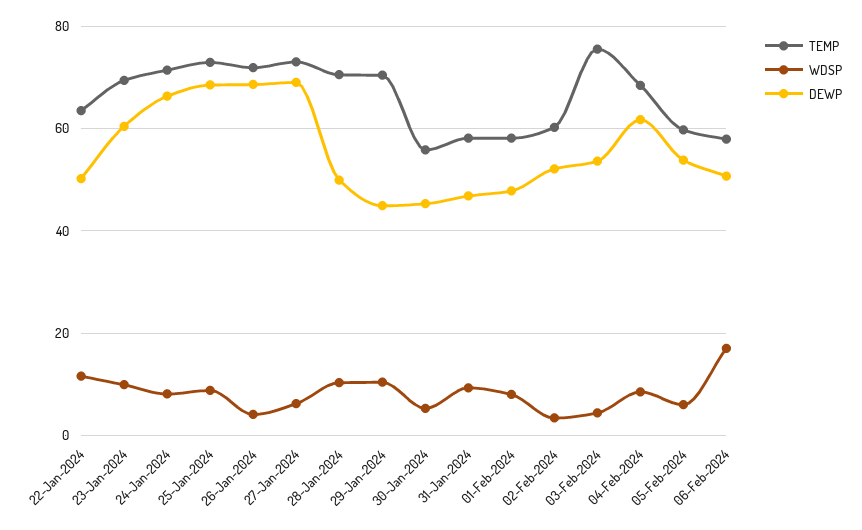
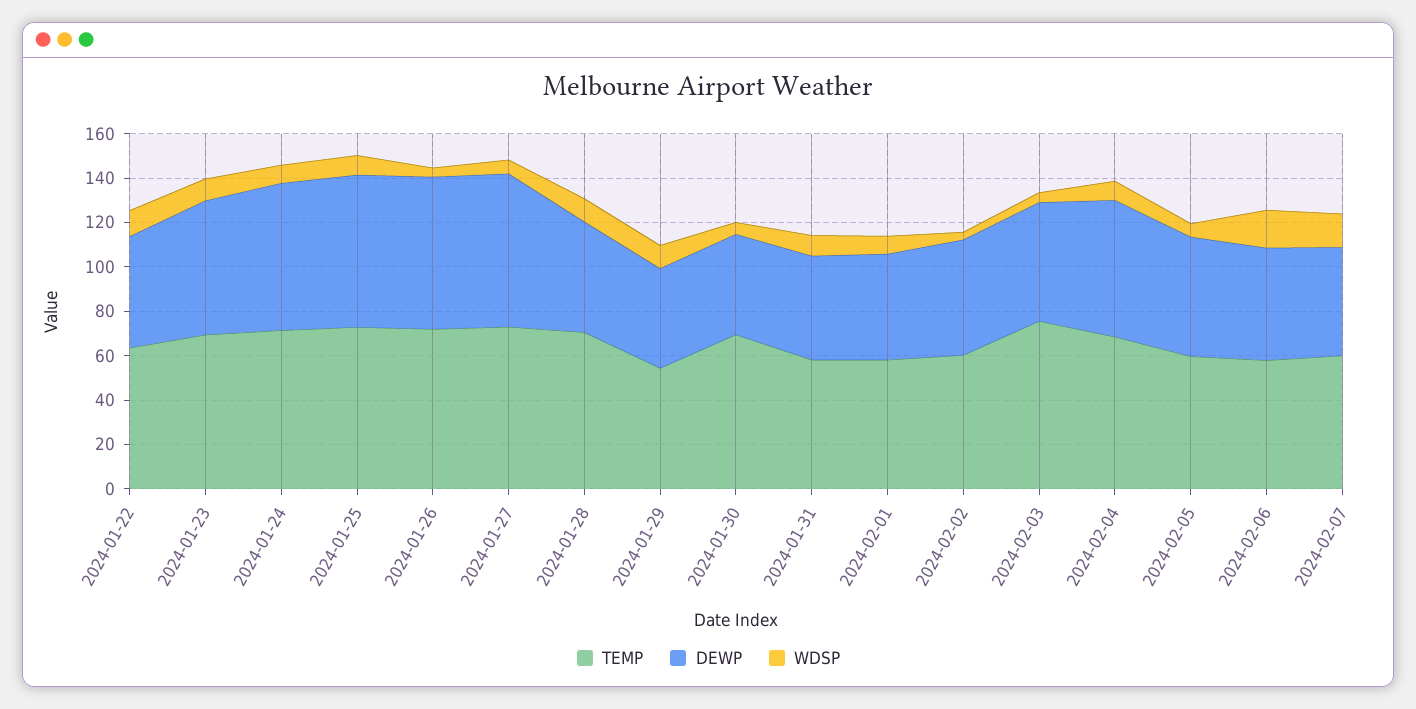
TEMP, 29-Jan-2024: 70 -> 55
TEMP, 30-Jan-2024: 56 -> 70
TEMP, 2024-02-07: none -> 60
DEWP, 2024-02-07: none -> 50
WDSP, 2024-02-07: none -> 15

